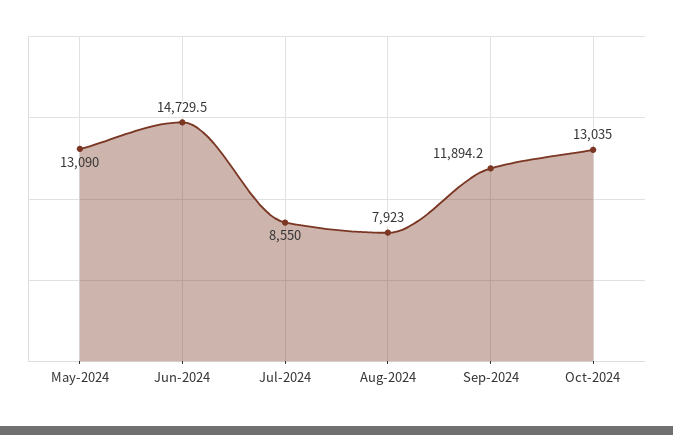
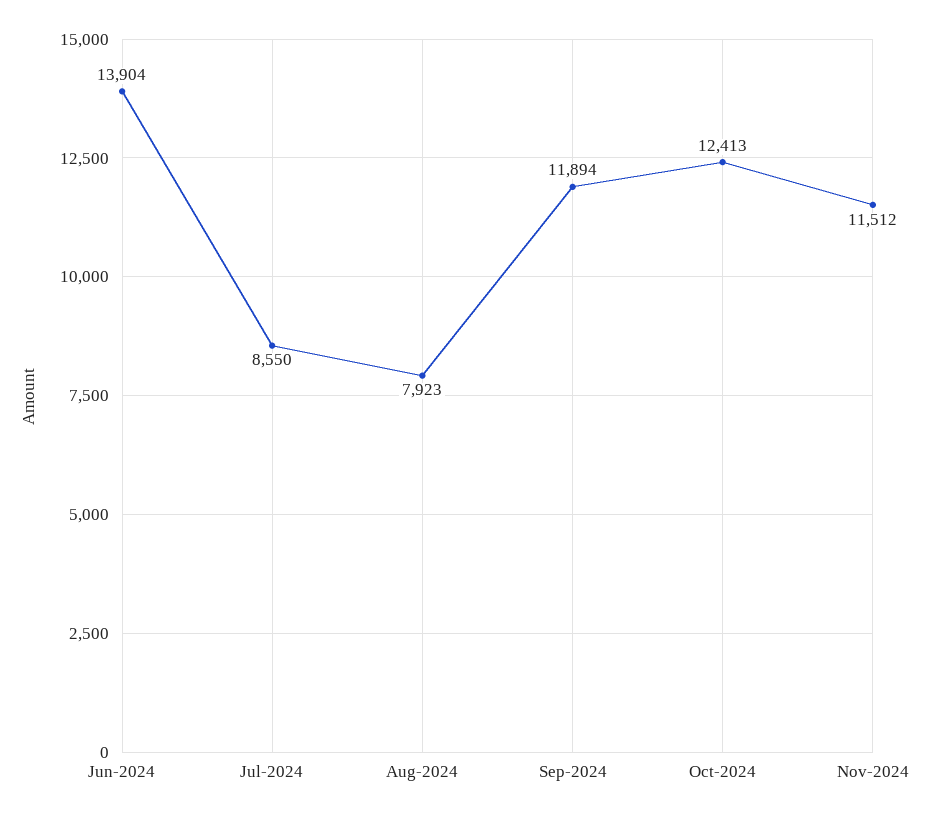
May-2024: 13090 -> none
Jun-2024: 14729.5 -> 13904
Oct-2024: 13035 -> 12413
Nov-2024: none -> 11512

